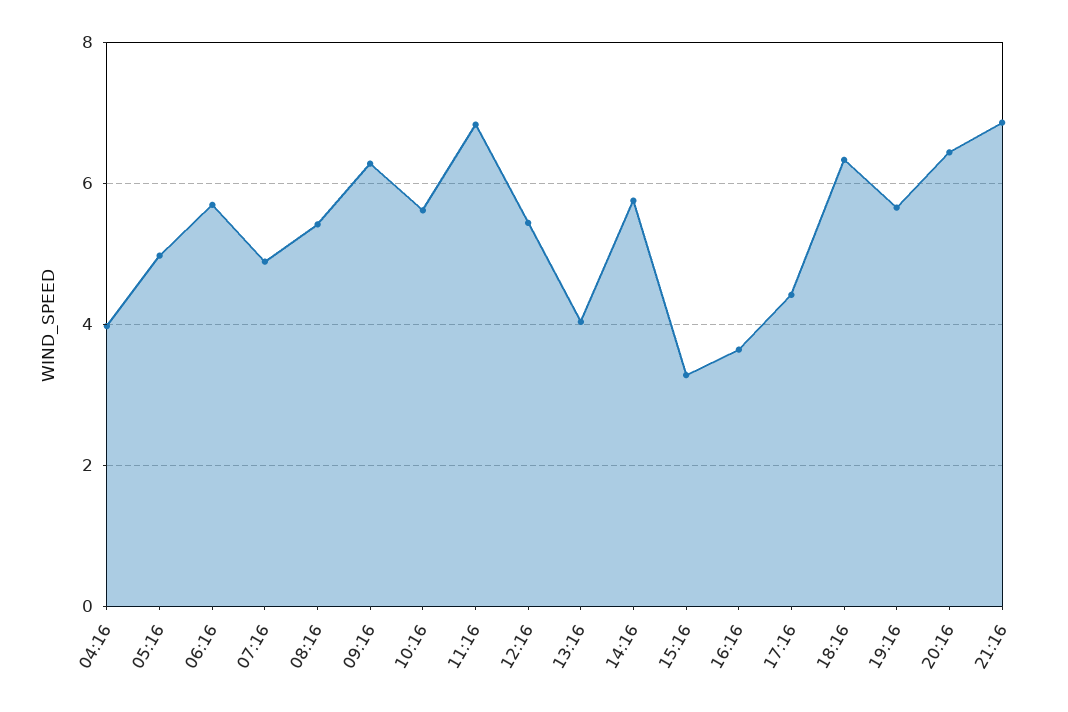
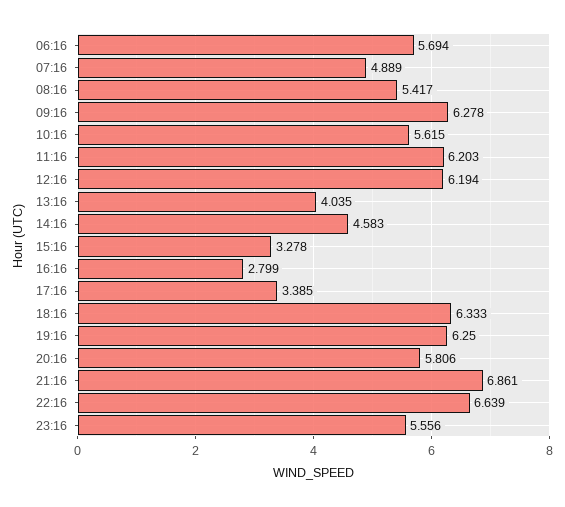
04:16: 4 -> none
05:16: 5 -> none
11:16: 6.8 -> 6.203
12:16: 5.4 -> 6.194
14:16: 5.8 -> 4.583
16:16: 3.6 -> 2.799
17:16: 4.4 -> 3.385
19:16: 5.6 -> 6.25
20:16: 6.4 -> 5.806
22:16: none -> 6.639
23:16: none -> 5.556

